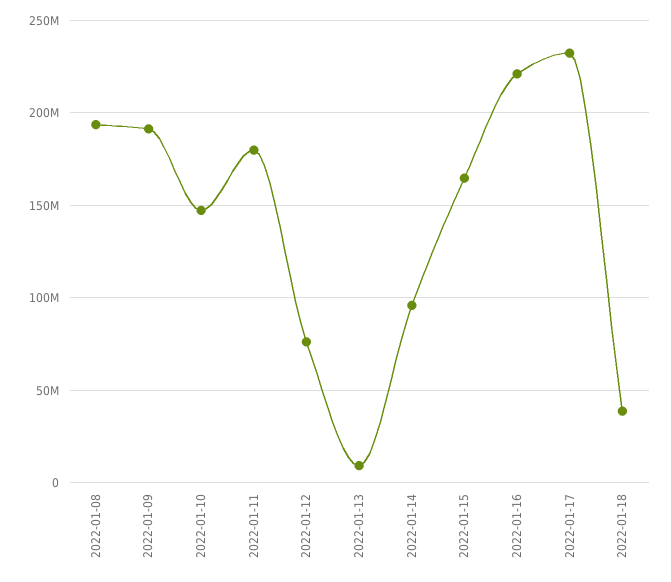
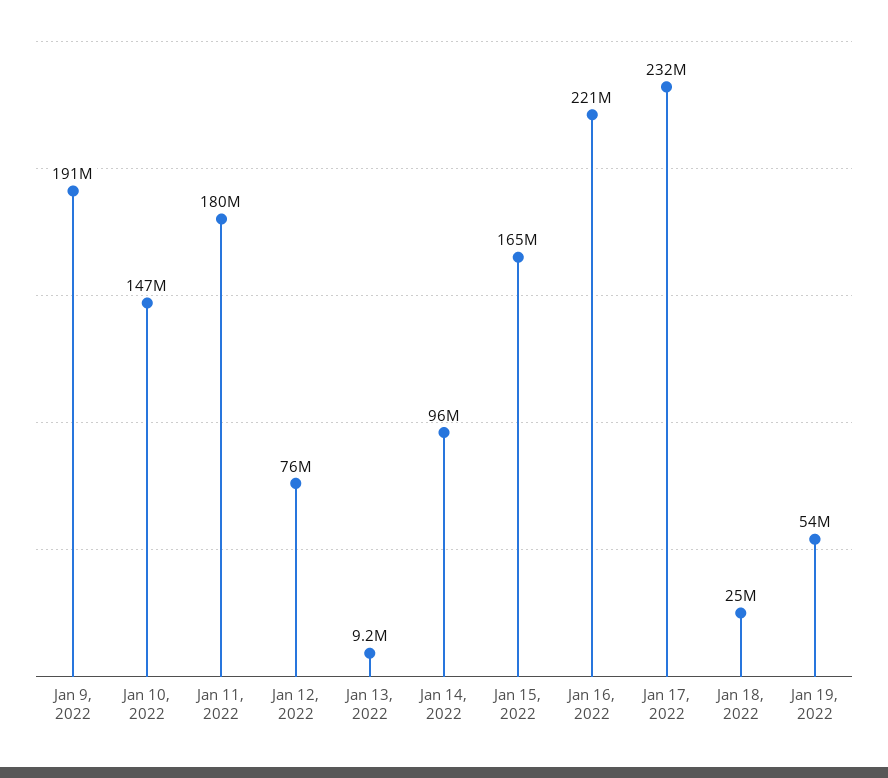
2022-01-08: 195000000 -> none
2022-01-18: 40000000 -> 25000000
Jan 19, 2022: none -> 54000000

